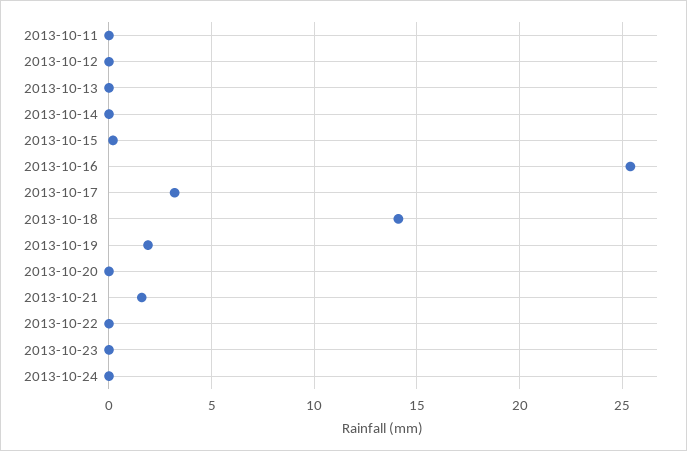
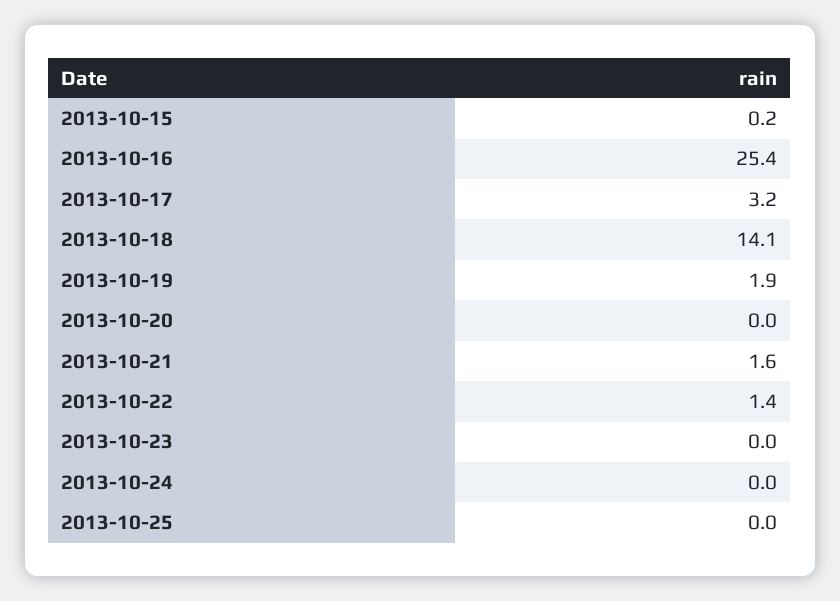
2013-10-11: 0 -> none
2013-10-12: 0 -> none
2013-10-13: 0 -> none
2013-10-14: 0 -> none
2013-10-22: 0 -> 1.4
2013-10-25: none -> 0

